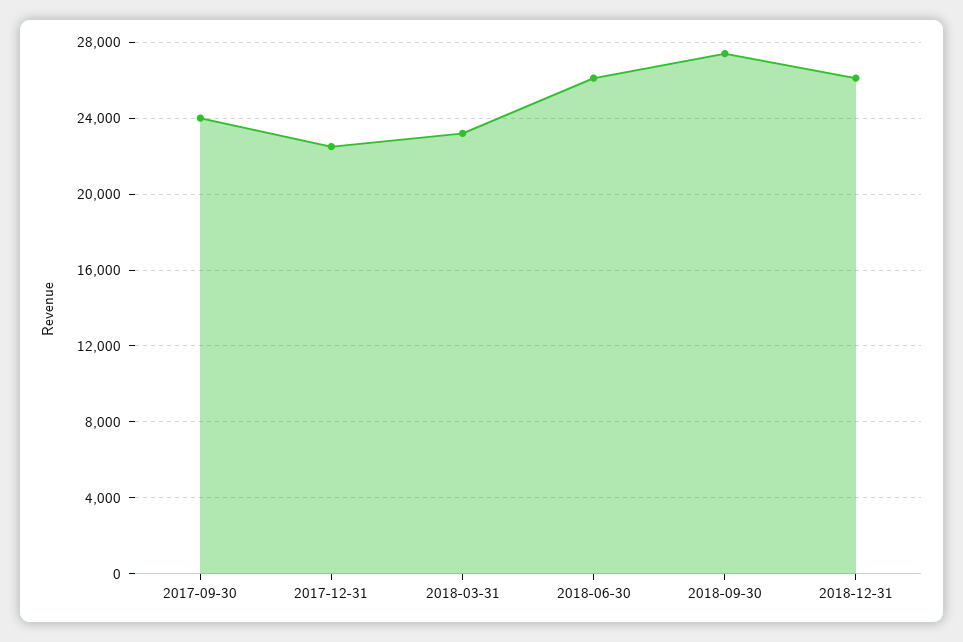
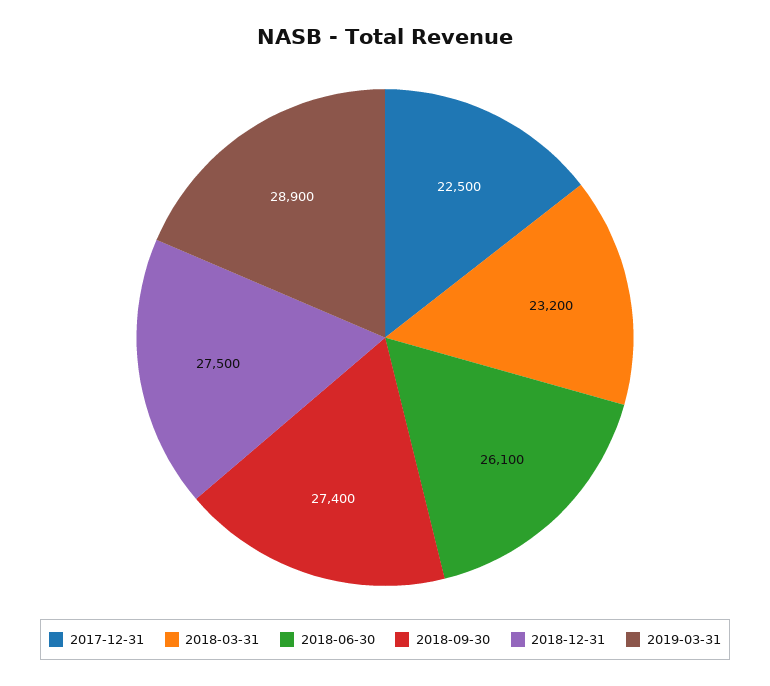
2017-09-30: 24000 -> none
2018-12-31: 26000 -> 27500
2019-03-31: none -> 28900

